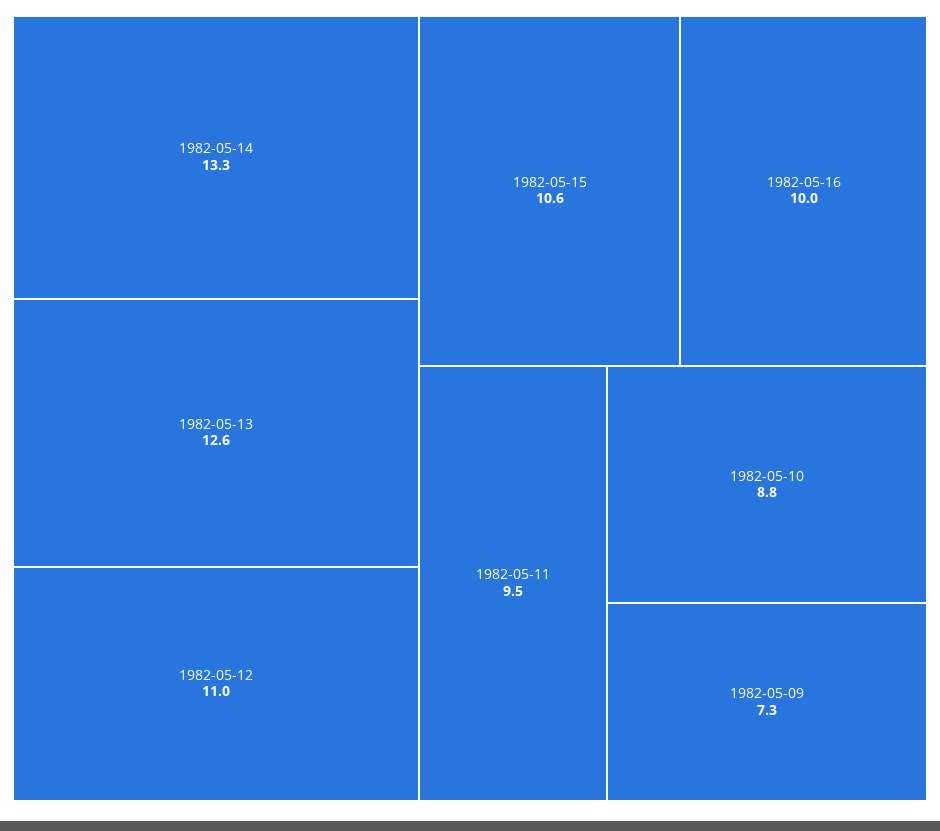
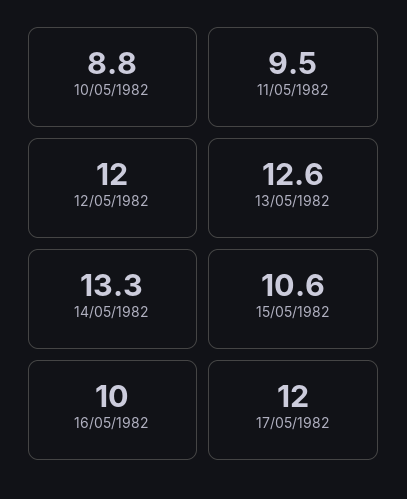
1982-05-12: 11 -> 12
1982-05-09: 7.3 -> none
17/05/1982: none -> 12

